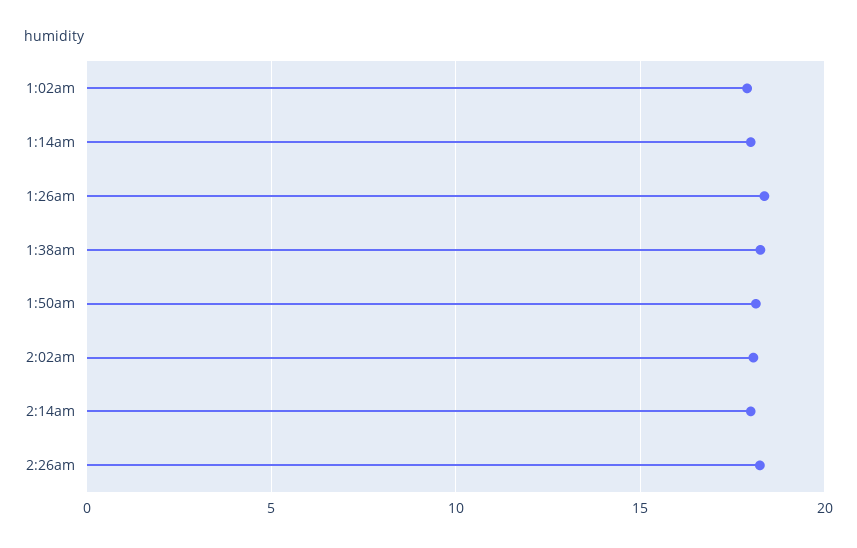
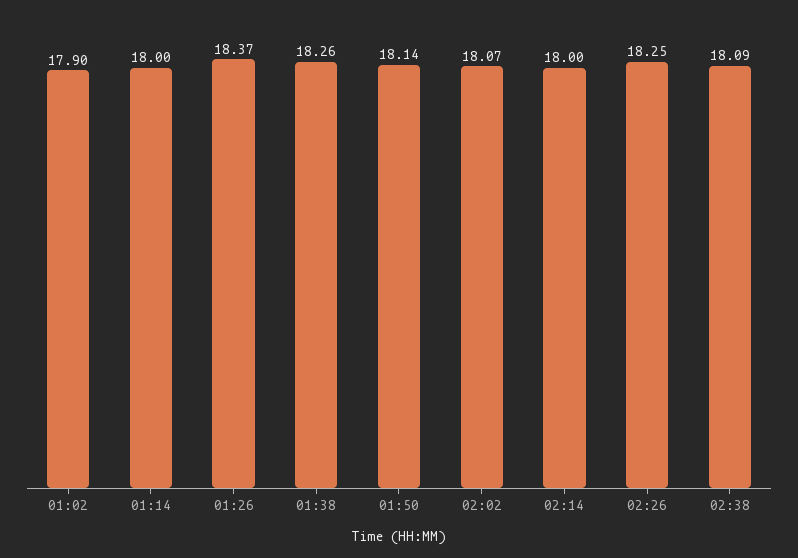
02:38: none -> 18.09

